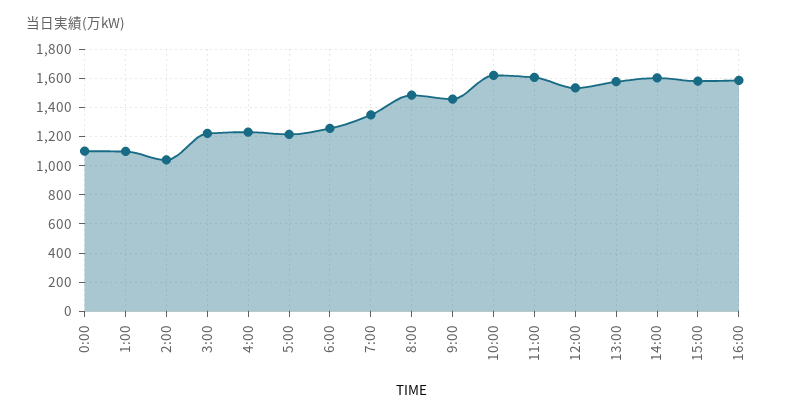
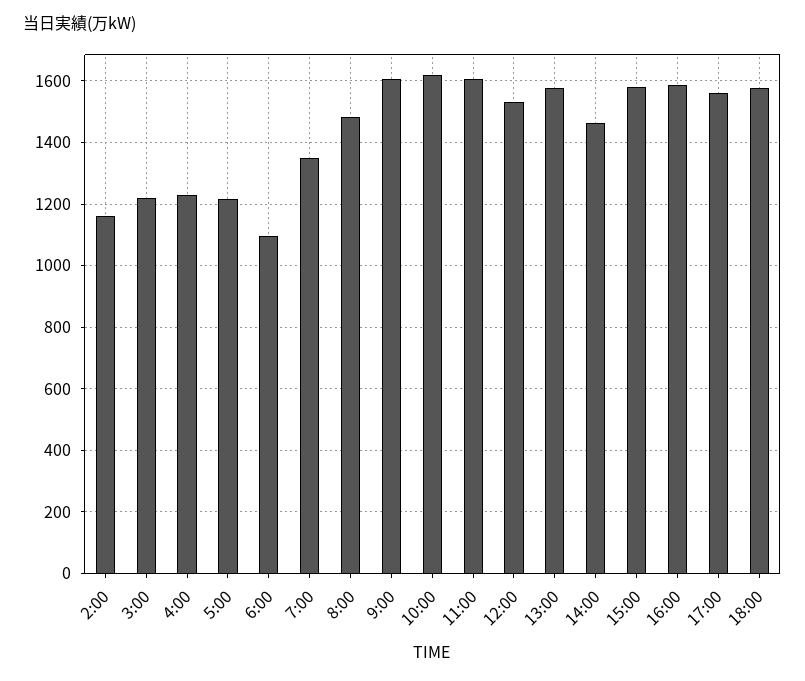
0:00: 1100 -> none
1:00: 1100 -> none
2:00: 1050 -> 1160
6:00: 1250 -> 1100
9:00: 1450 -> 1600
14:00: 1600 -> 1460
17:00: none -> 1560
18:00: none -> 1580

